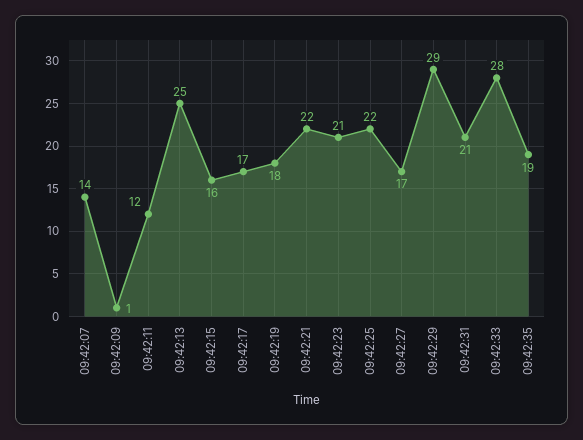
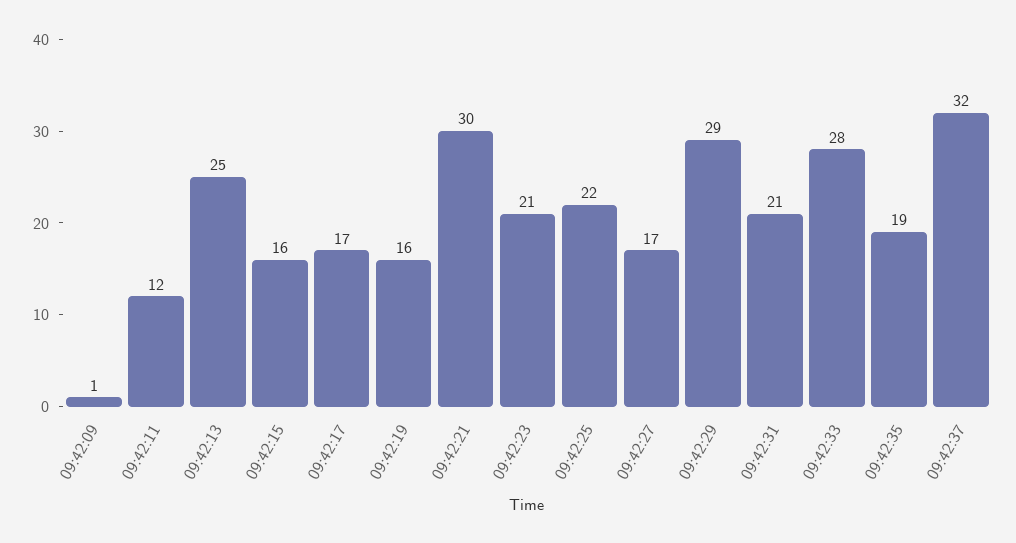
09:42:07: 14 -> none
09:42:19: 18 -> 16
09:42:21: 22 -> 30
09:42:37: none -> 32

